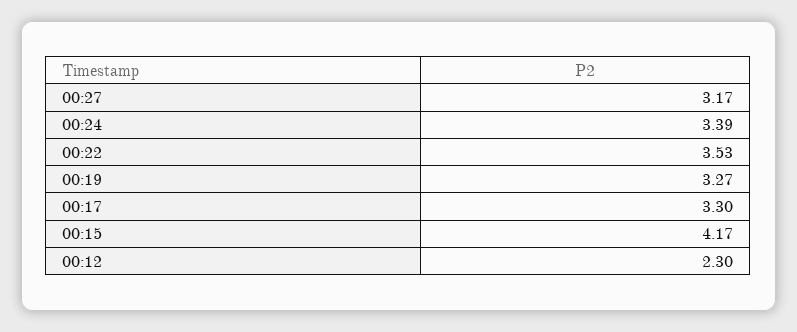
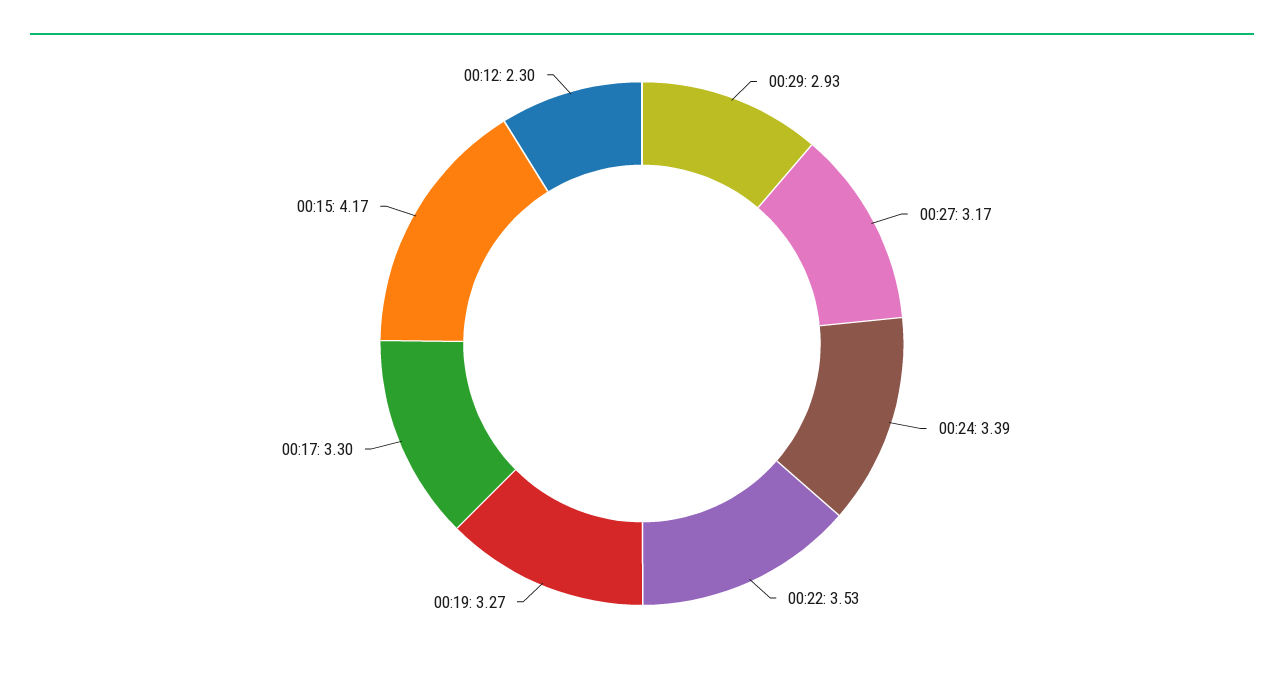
00:29: none -> 2.93

